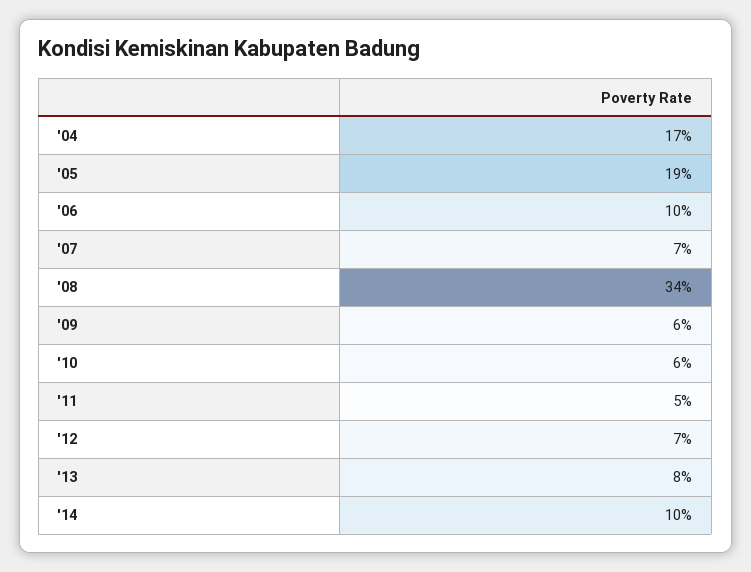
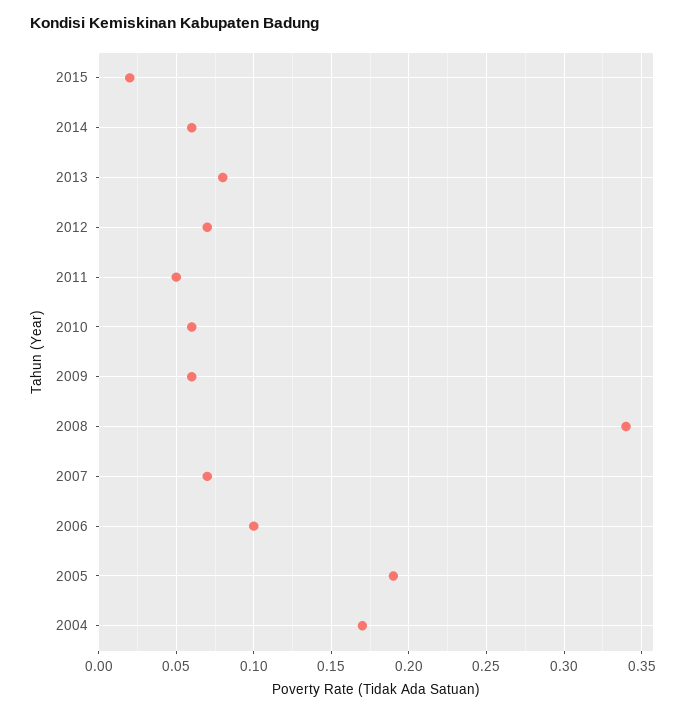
'14: 0.1 -> 0.06
2015: none -> 0.02

